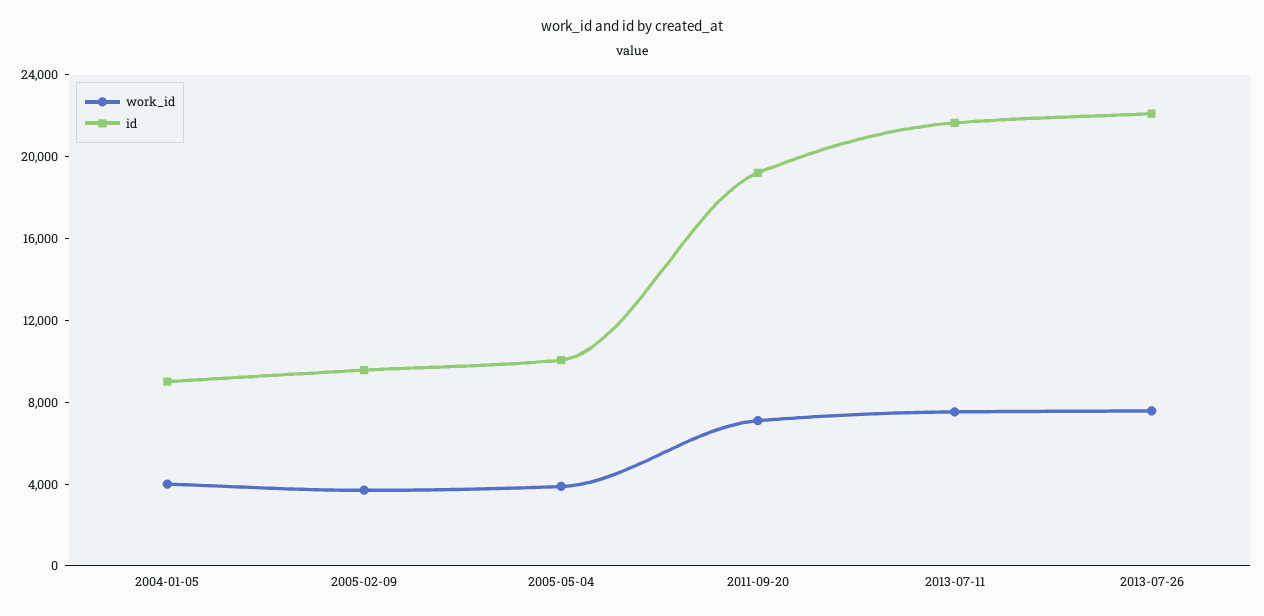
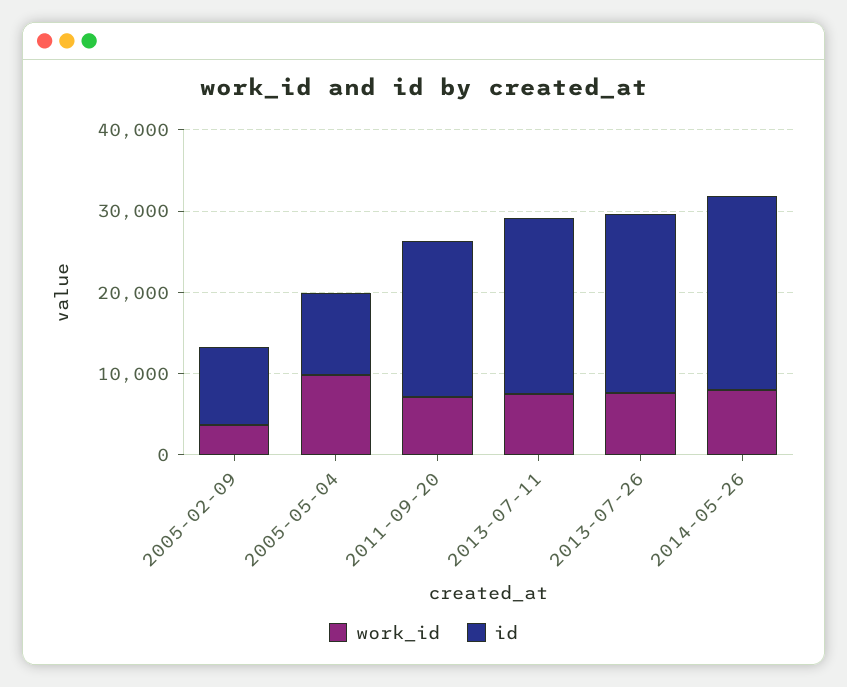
work_id, 2004-01-05: 4000 -> none
id, 2004-01-05: 9000 -> none
work_id, 2005-05-04: 4000 -> 10000
work_id, 2014-05-26: none -> 8000
id, 2014-05-26: none -> 24000

